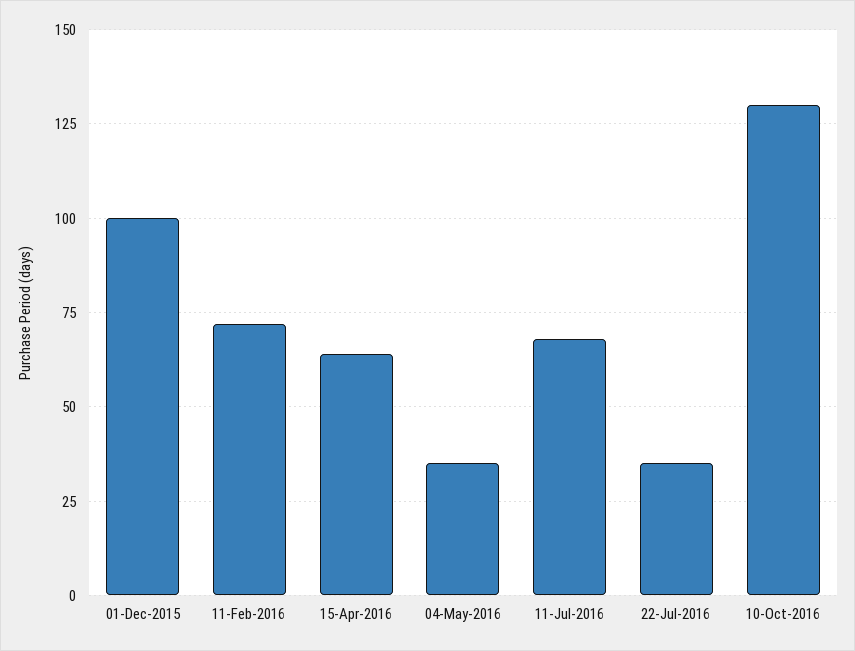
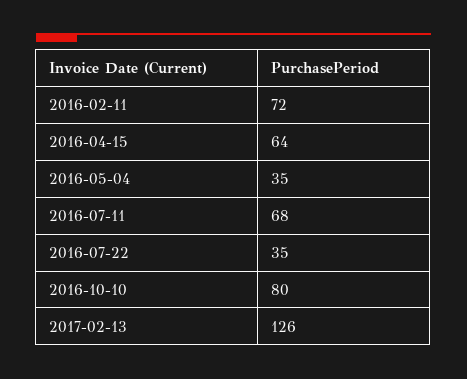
01-Dec-2015: 100 -> none
10-Oct-2016: 130 -> 80
2017-02-13: none -> 126

